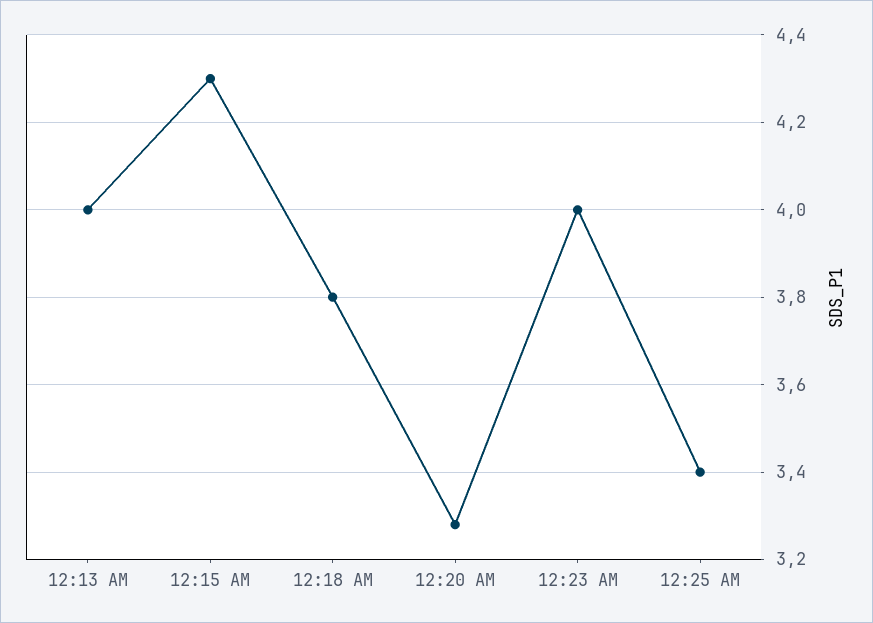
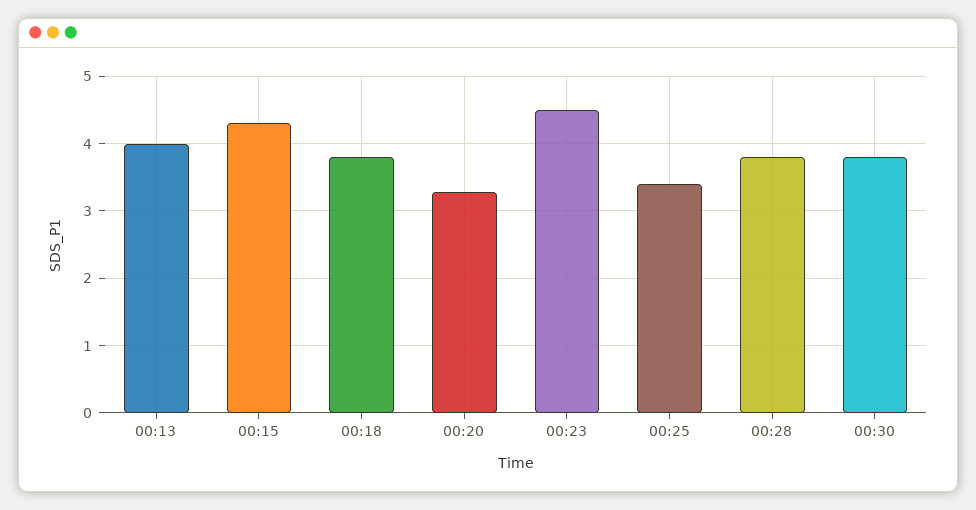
12:23 AM: 4 -> 4.5
00:28: none -> 3.8
00:30: none -> 3.8

